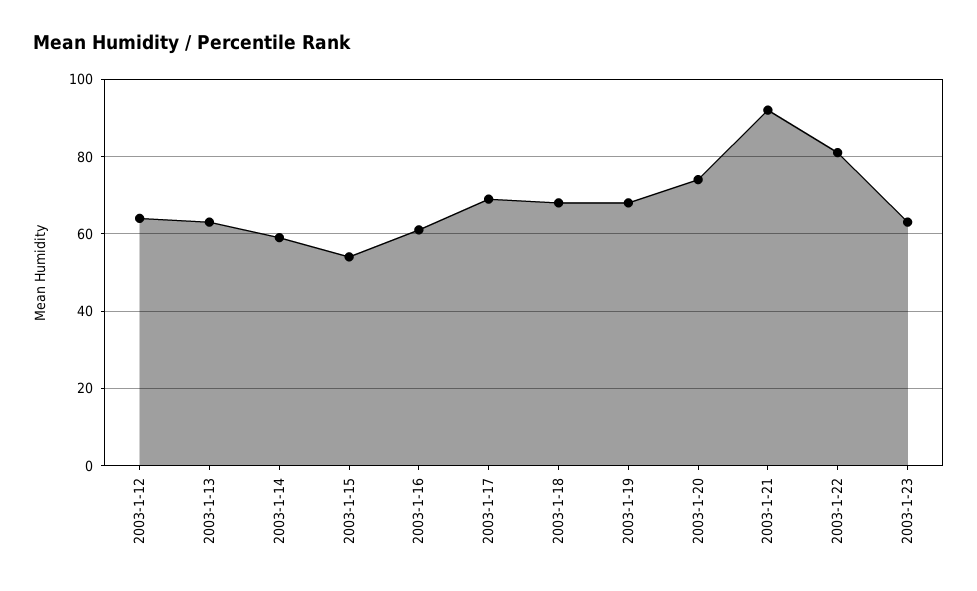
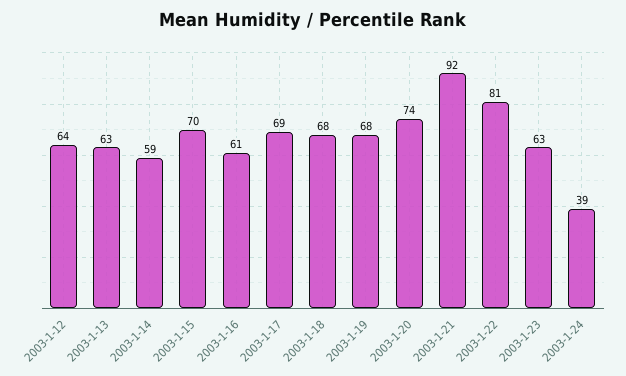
2003-1-15: 55 -> 70
2003-1-24: none -> 39

